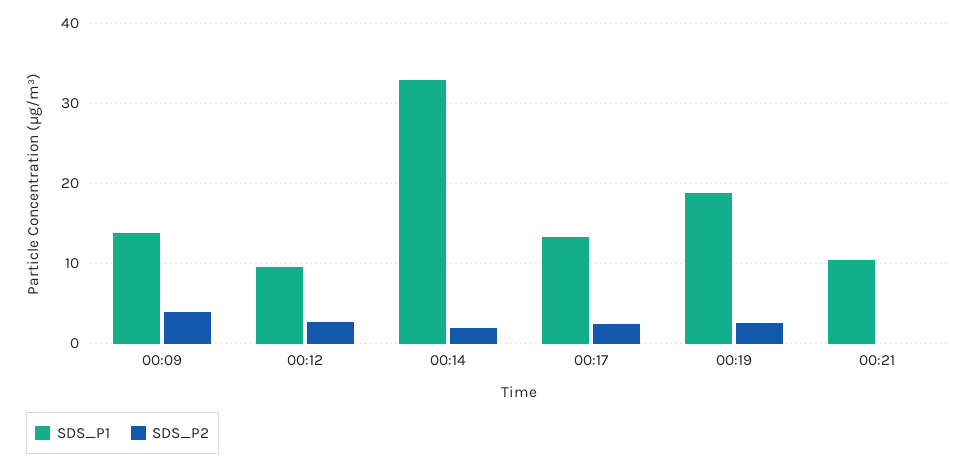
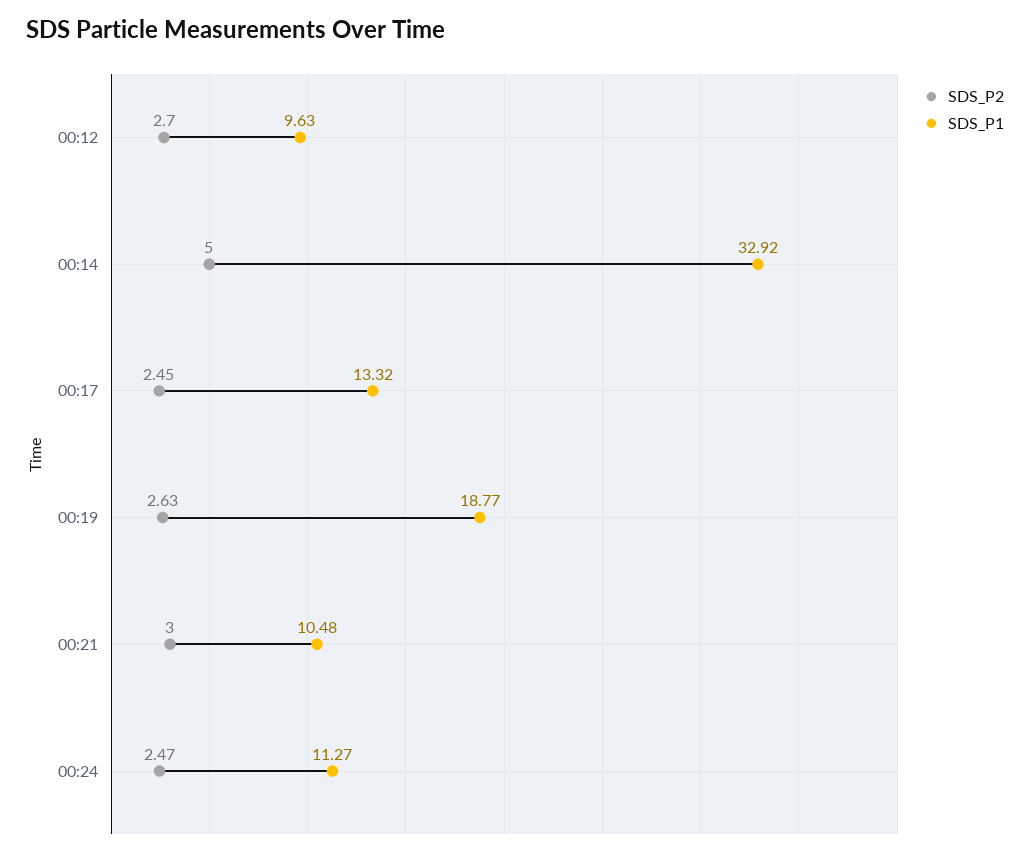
SDS_P1, 00:09: 14 -> none
SDS_P2, 00:09: 4 -> none
SDS_P2, 00:14: 2 -> 5
SDS_P2, 00:21: 0 -> 3
SDS_P2, 00:24: none -> 2.47
SDS_P1, 00:24: none -> 11.27

